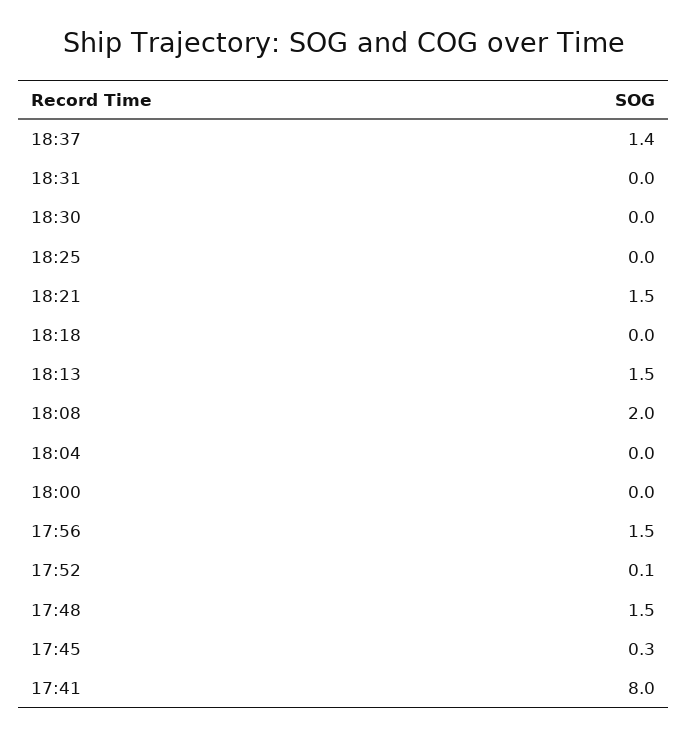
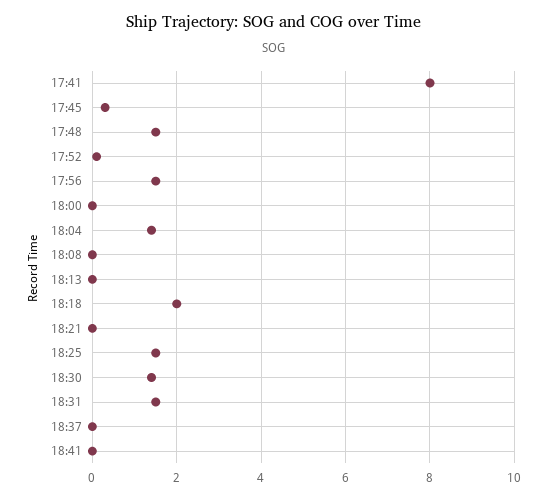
18:37: 1.4 -> 0
18:31: 0 -> 1.5
18:30: 0 -> 1.5
18:25: 0 -> 1.5
18:21: 1.5 -> 0
18:18: 0 -> 2
18:13: 1.5 -> 0
18:08: 2 -> 0
18:04: 0 -> 1.5
18:41: none -> 0

